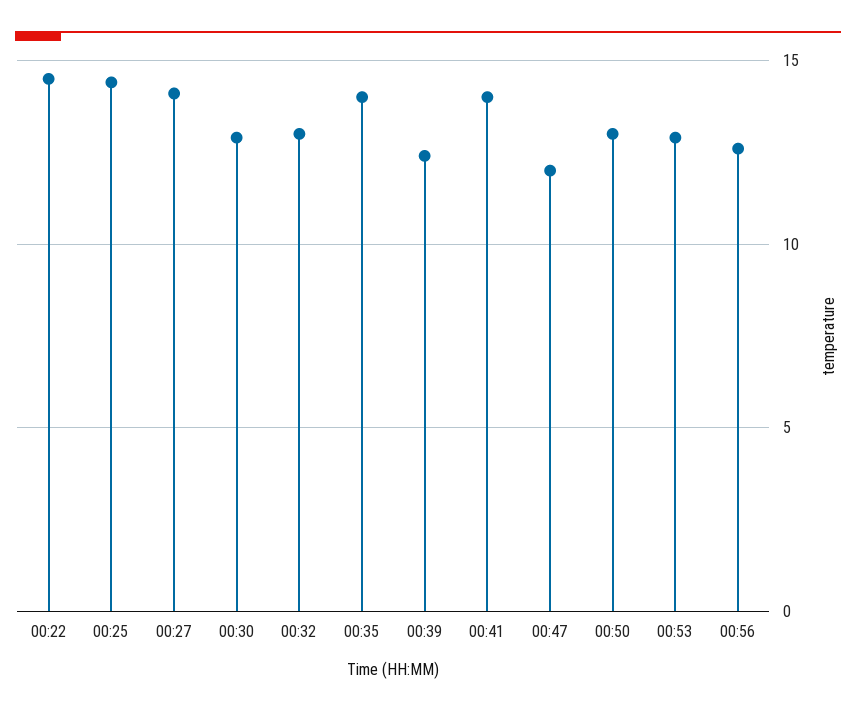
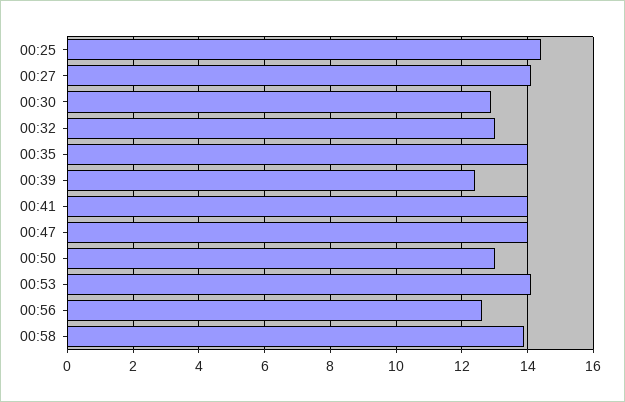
00:22: 14.5 -> none
00:47: 12 -> 14
00:53: 13 -> 14
00:58: none -> 14

